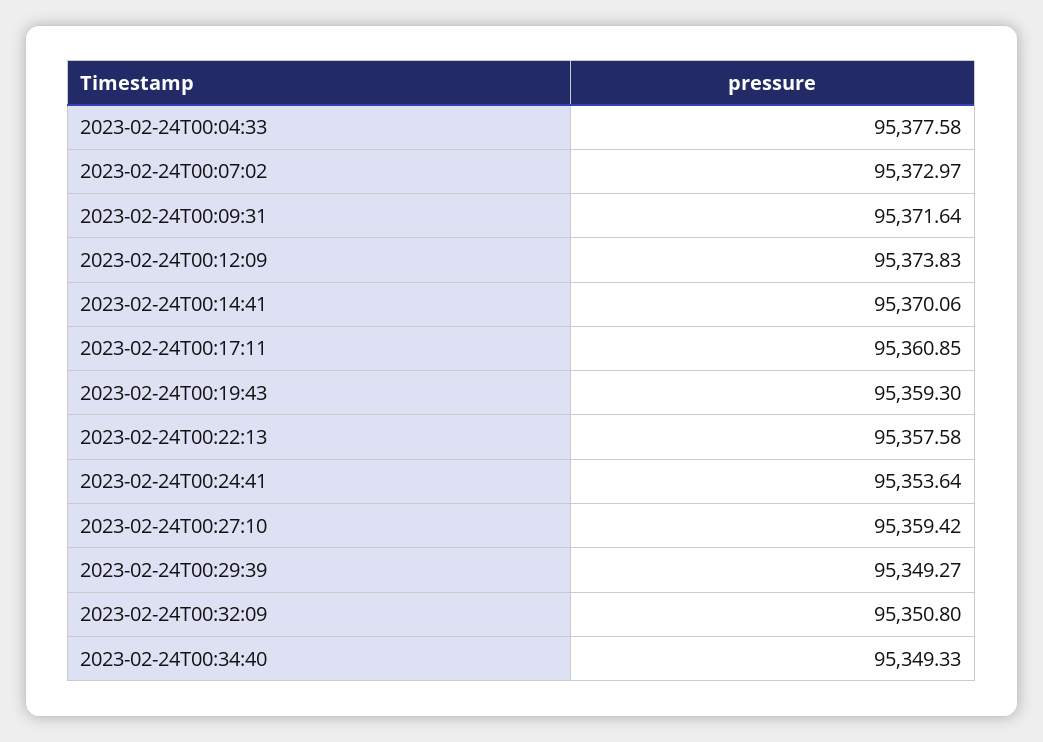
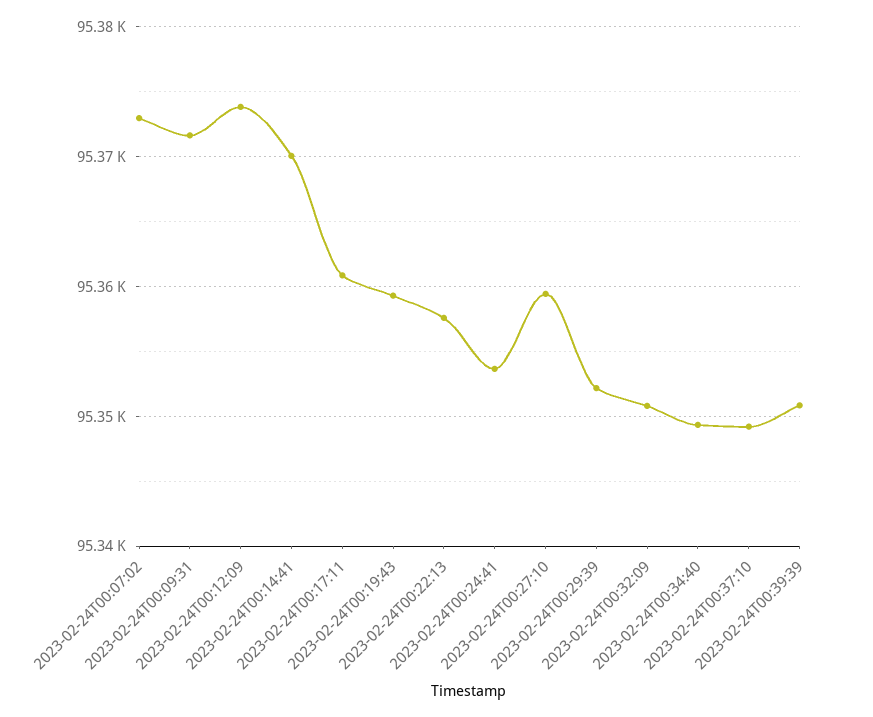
2023-02-24T00:04:33: 95377.58 -> none
2023-02-24T00:29:39: 95349.27 -> 95352
2023-02-24T00:37:10: none -> 95349
2023-02-24T00:39:39: none -> 95351

